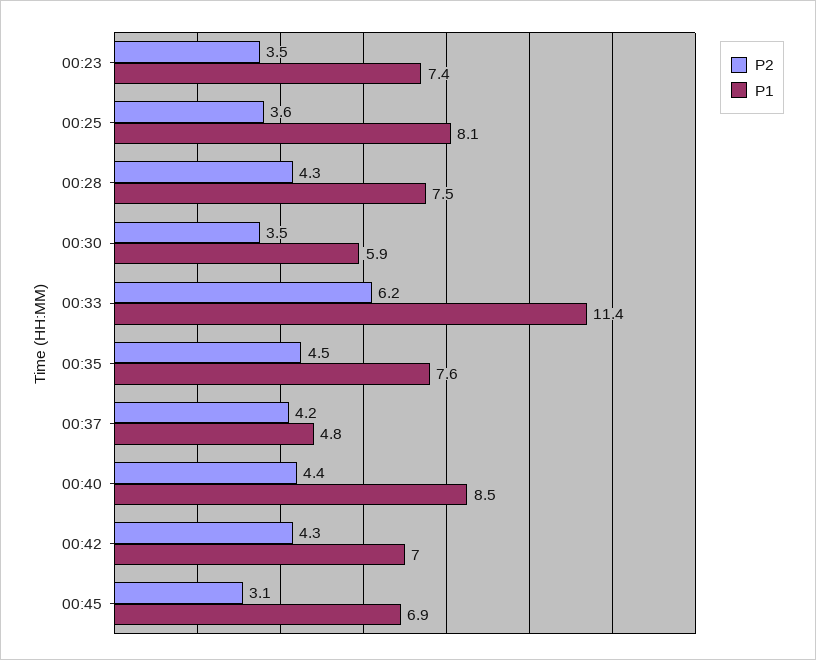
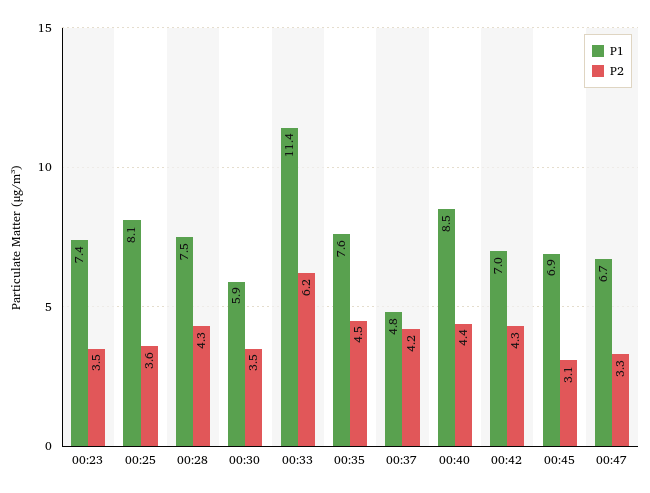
P1, 00:47: none -> 6.7
P2, 00:47: none -> 3.3

